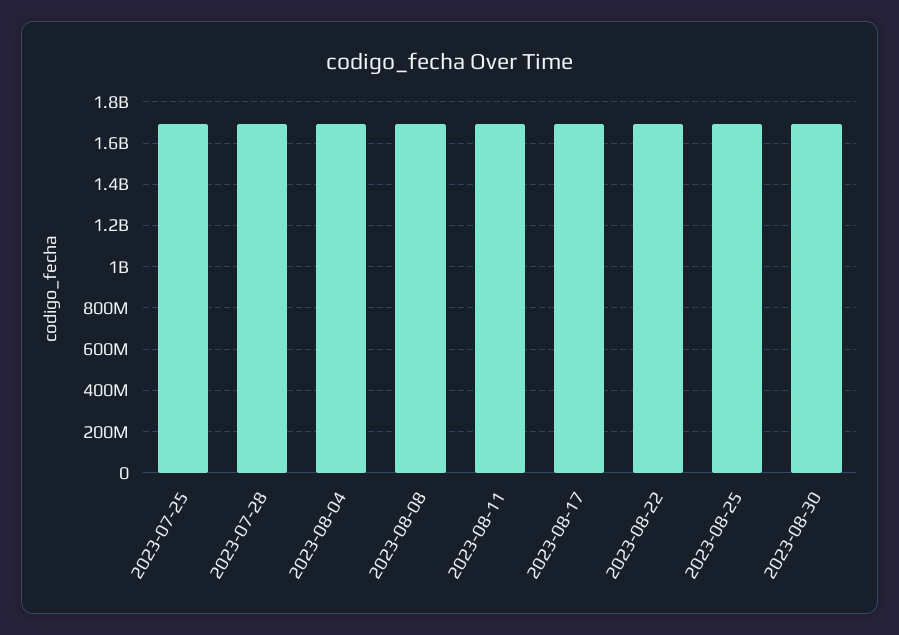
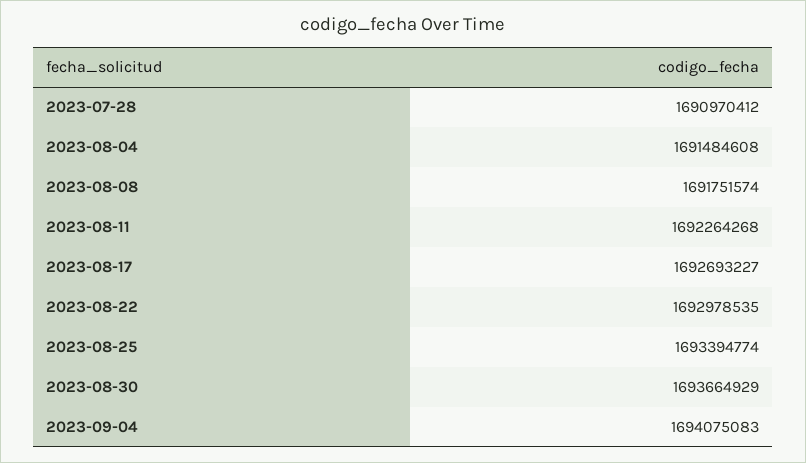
2023-07-25: 1700000000 -> none
2023-09-04: none -> 1694075083

